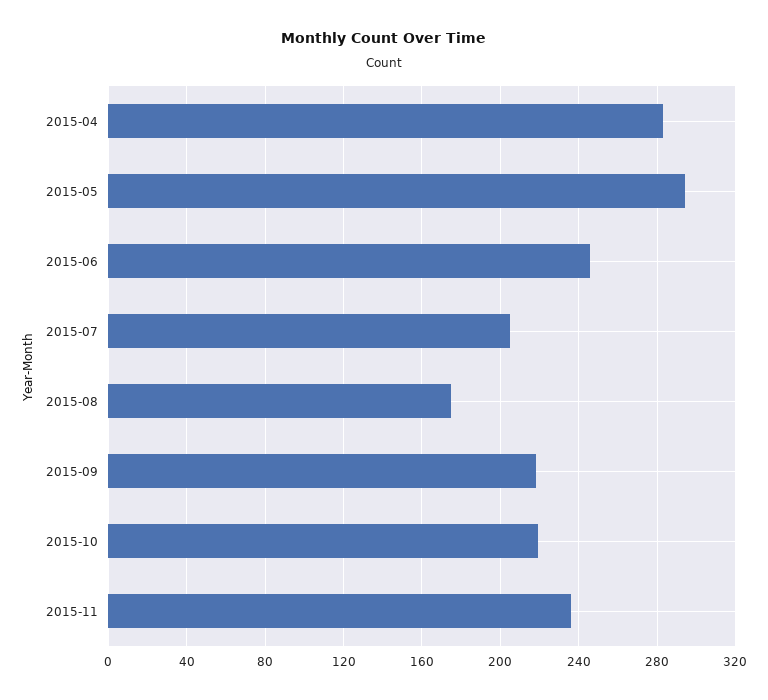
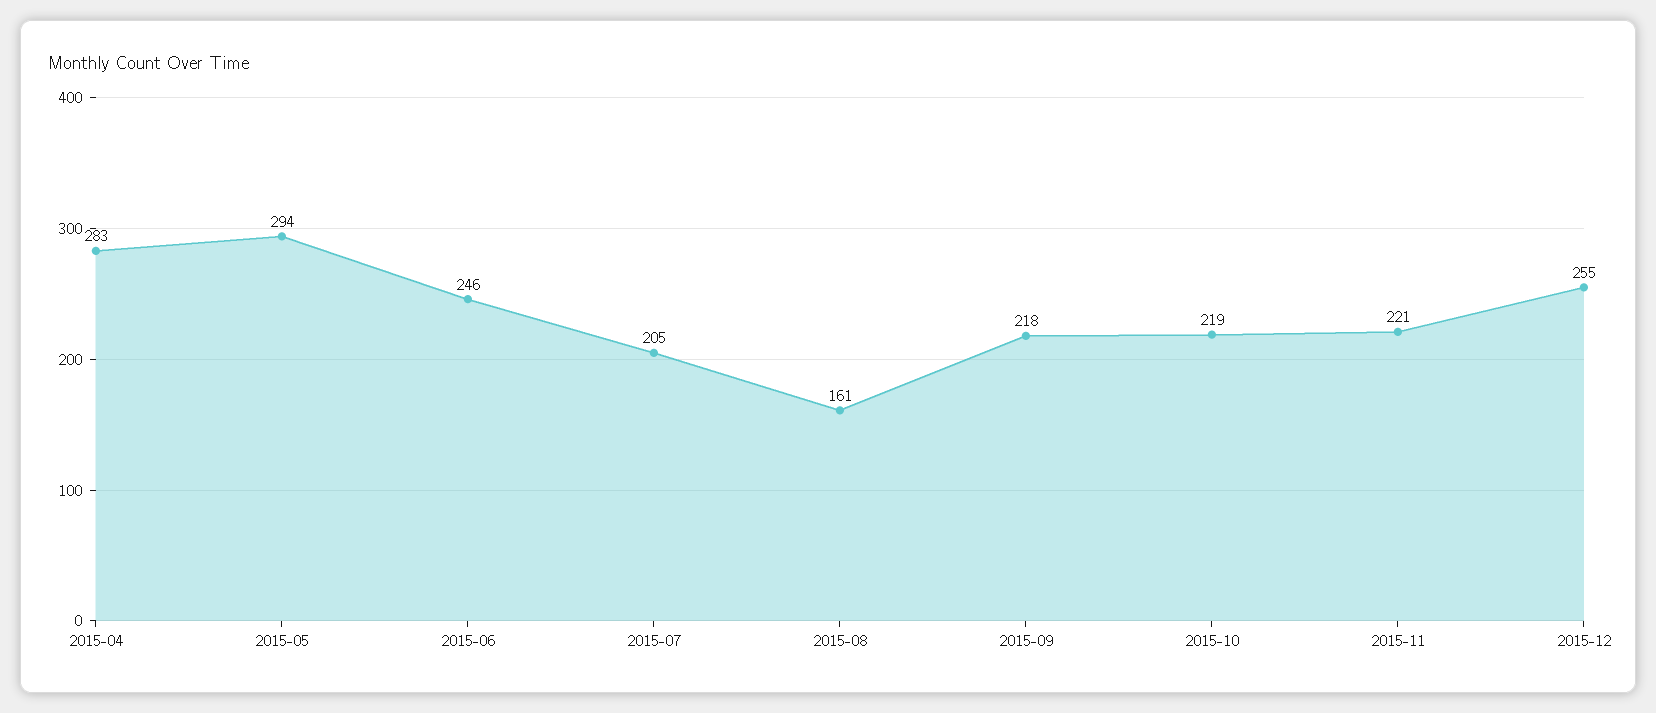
2015-08: 175 -> 161
2015-11: 235 -> 221
2015-12: none -> 255

